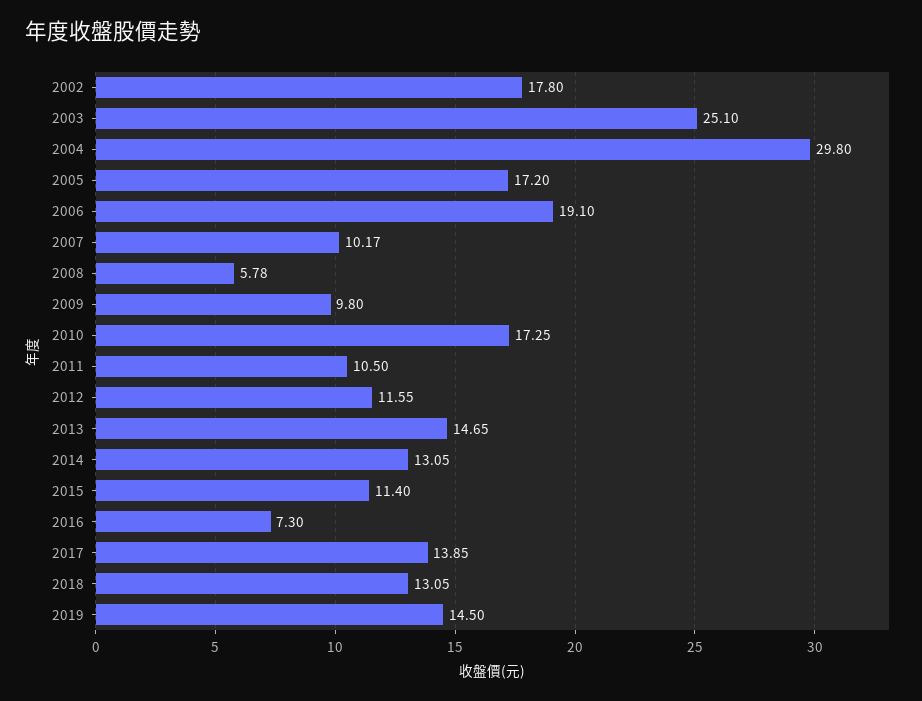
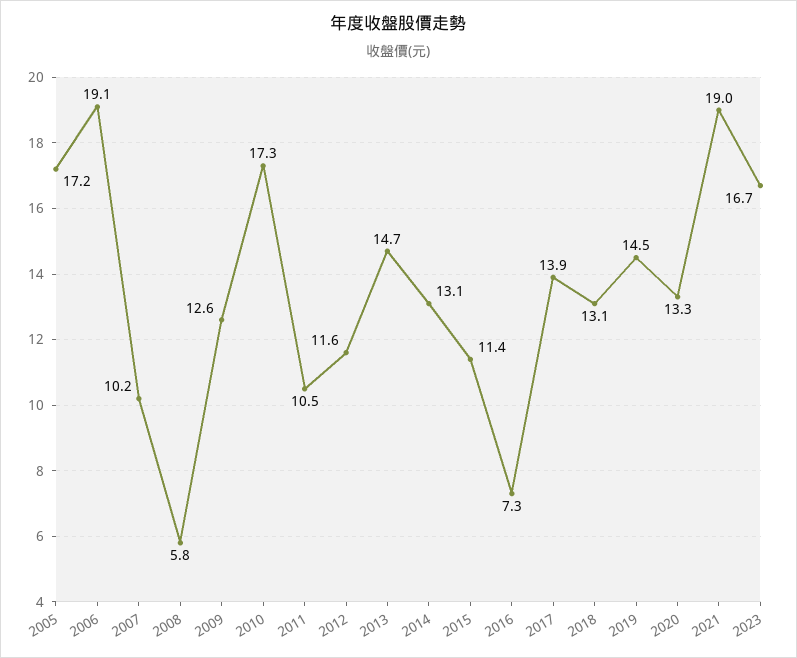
2002: 17.8 -> none
2003: 25.1 -> none
2004: 29.8 -> none
2009: 9.8 -> 12.6
2020: none -> 13.3
2021: none -> 19
2023: none -> 16.7

